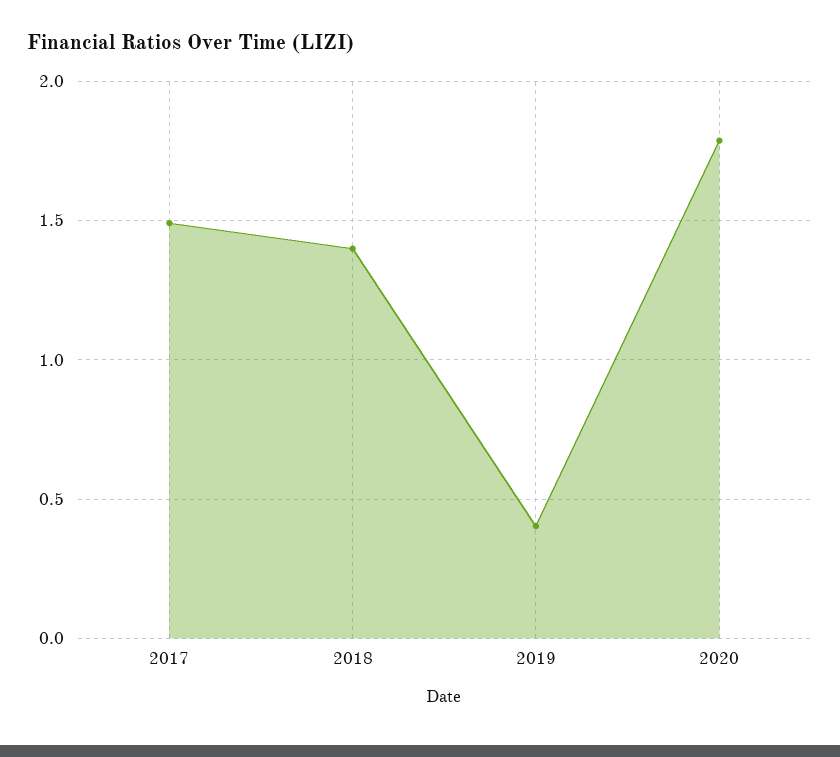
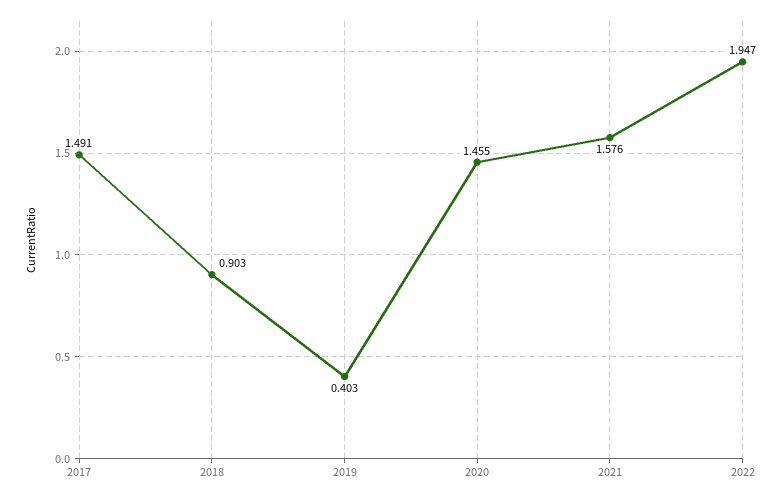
2018: 1.4 -> 0.903
2020: 1.8 -> 1.455
2021: none -> 1.576
2022: none -> 1.947

